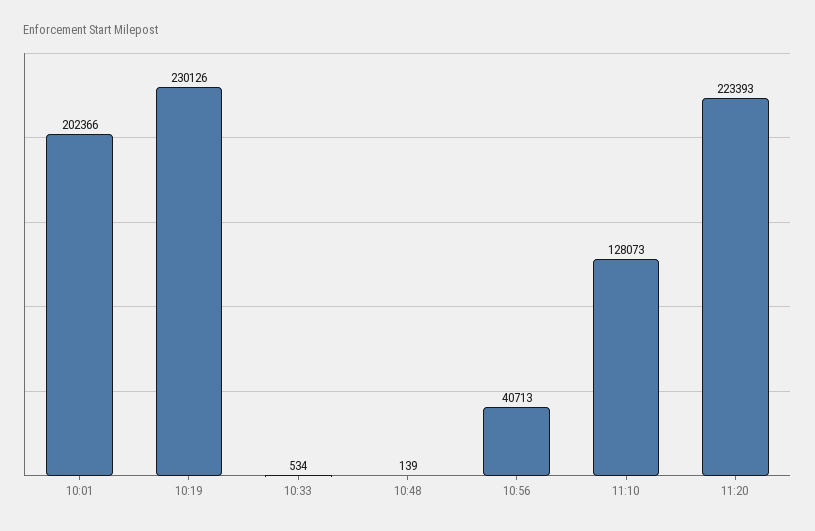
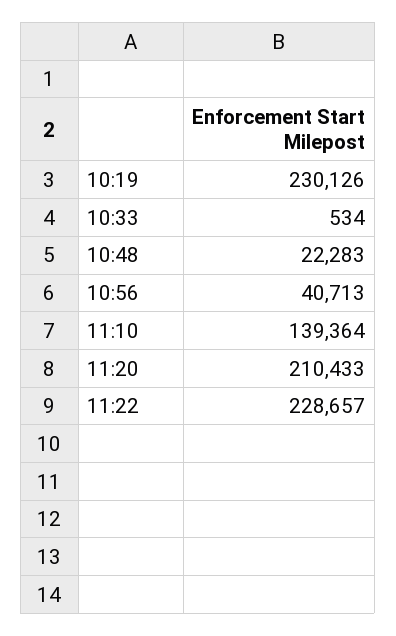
10:01: 202366 -> none
10:48: 139 -> 22283
11:10: 128073 -> 139364
11:20: 223393 -> 210433
11:22: none -> 228657

